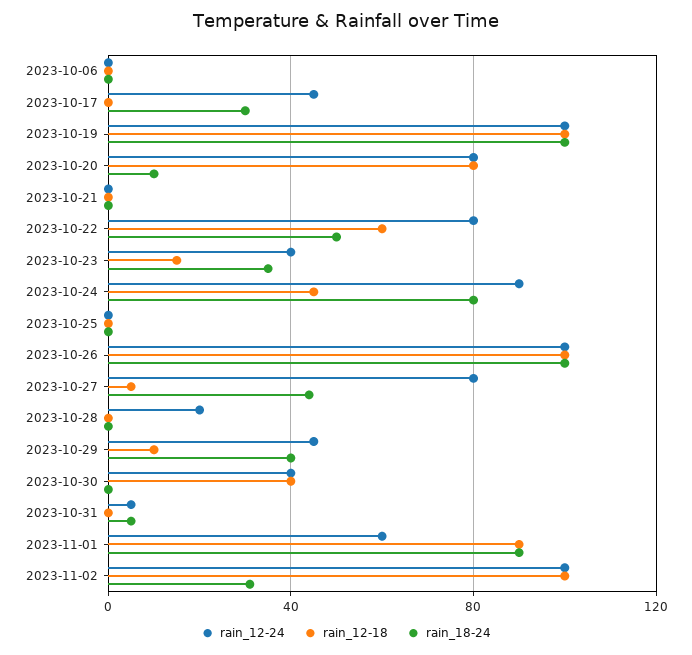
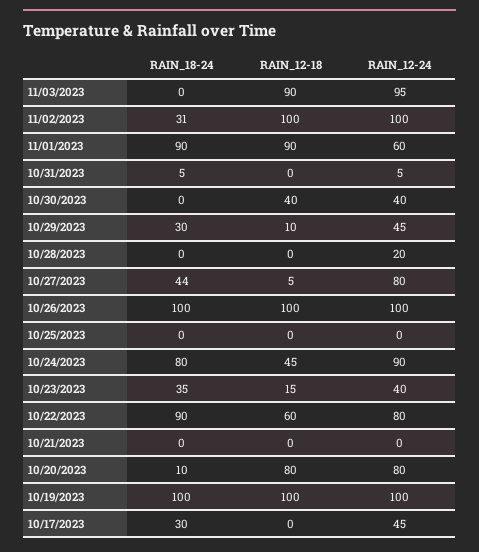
rain_12-24, 2023-10-06: 0 -> none
rain_12-18, 2023-10-06: 0 -> none
rain_18-24, 2023-10-06: 0 -> none
rain_18-24, 2023-10-22: 50 -> 90
rain_18-24, 2023-10-29: 40 -> 30
rain_18-24, 11/03/2023: none -> 0
rain_12-18, 11/03/2023: none -> 90
rain_12-24, 11/03/2023: none -> 95

